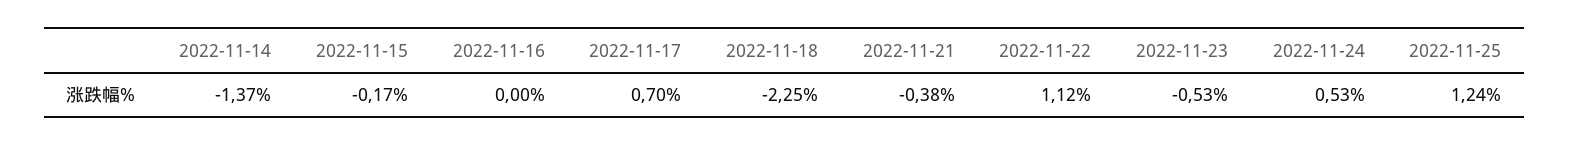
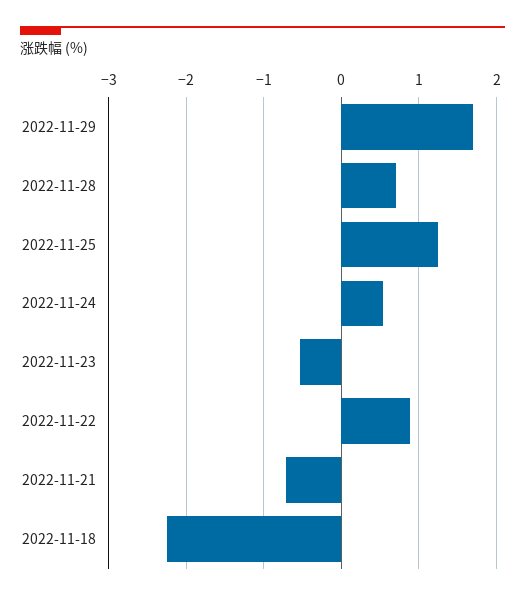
2022-11-14: -1.37 -> none
2022-11-15: -0.17 -> none
2022-11-16: 0 -> none
2022-11-17: 0.7 -> none
2022-11-21: -0.38 -> -0.7
2022-11-22: 1.12 -> 0.9
2022-11-29: none -> 1.7
2022-11-28: none -> 0.7

